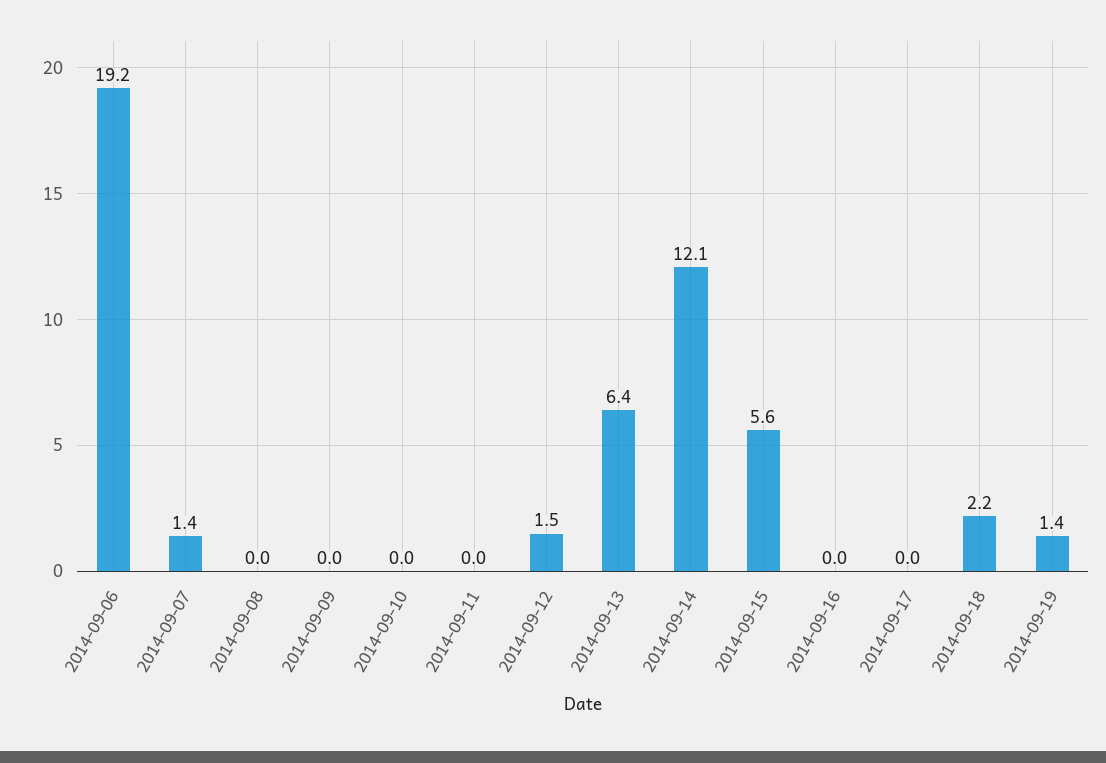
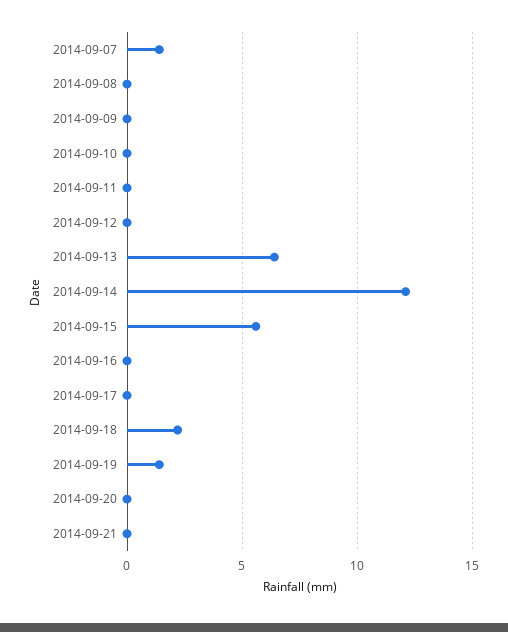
2014-09-06: 19.2 -> none
2014-09-12: 1.5 -> 0
2014-09-20: none -> 0
2014-09-21: none -> 0

